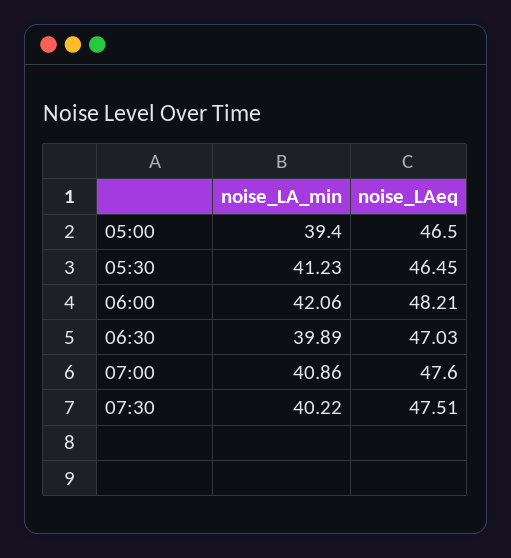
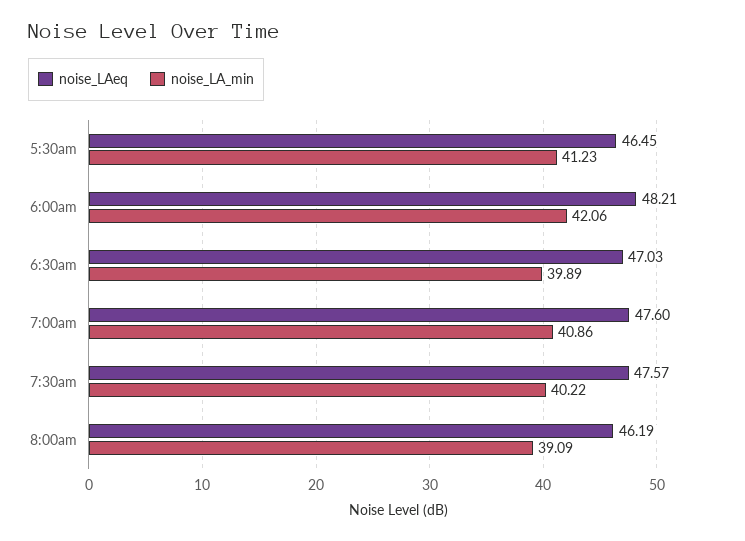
noise_LA_min, 05:00: 39.4 -> none
noise_LAeq, 05:00: 46.5 -> none
noise_LAeq, 07:30: 47.51 -> 47.57
noise_LAeq, 8:00am: none -> 46.19
noise_LA_min, 8:00am: none -> 39.09

